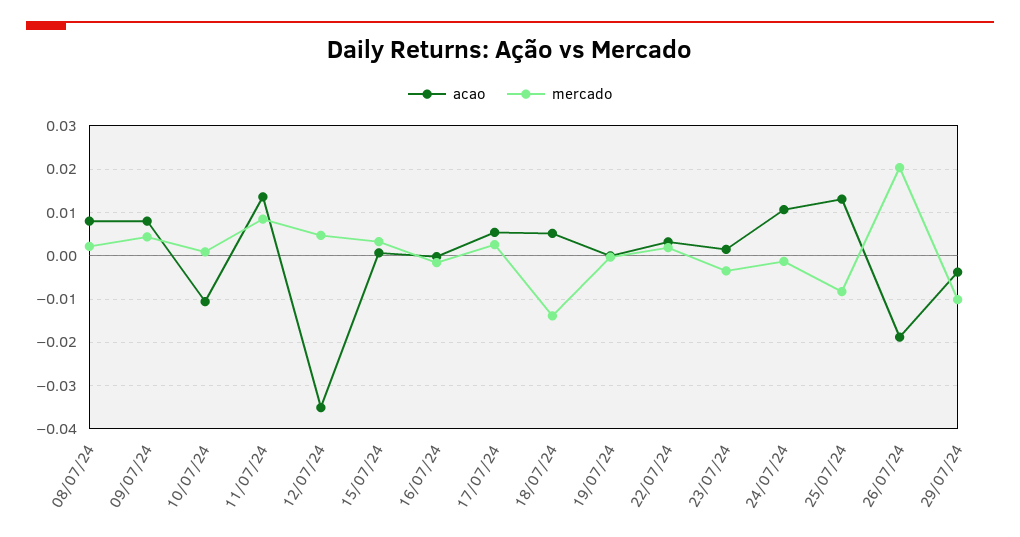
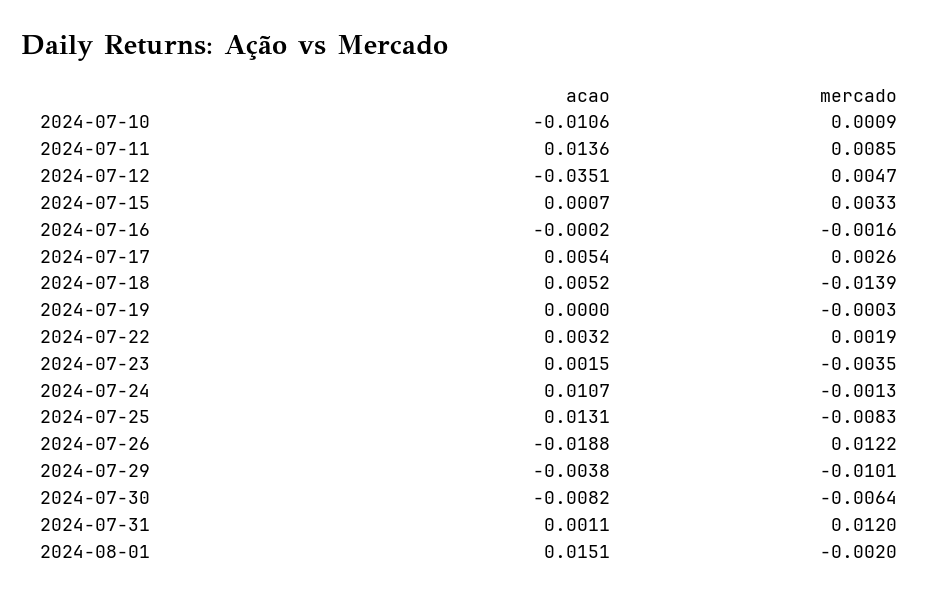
acao, 08/07/24: 0.008 -> none
mercado, 08/07/24: 0.002 -> none
acao, 09/07/24: 0.008 -> none
mercado, 09/07/24: 0.004 -> none
mercado, 26/07/24: 0.02 -> 0.0122
acao, 2024-07-30: none -> -0.0082
mercado, 2024-07-30: none -> -0.0064
acao, 2024-07-31: none -> 0.0011
mercado, 2024-07-31: none -> 0.012
acao, 2024-08-01: none -> 0.0151
mercado, 2024-08-01: none -> -0.002

